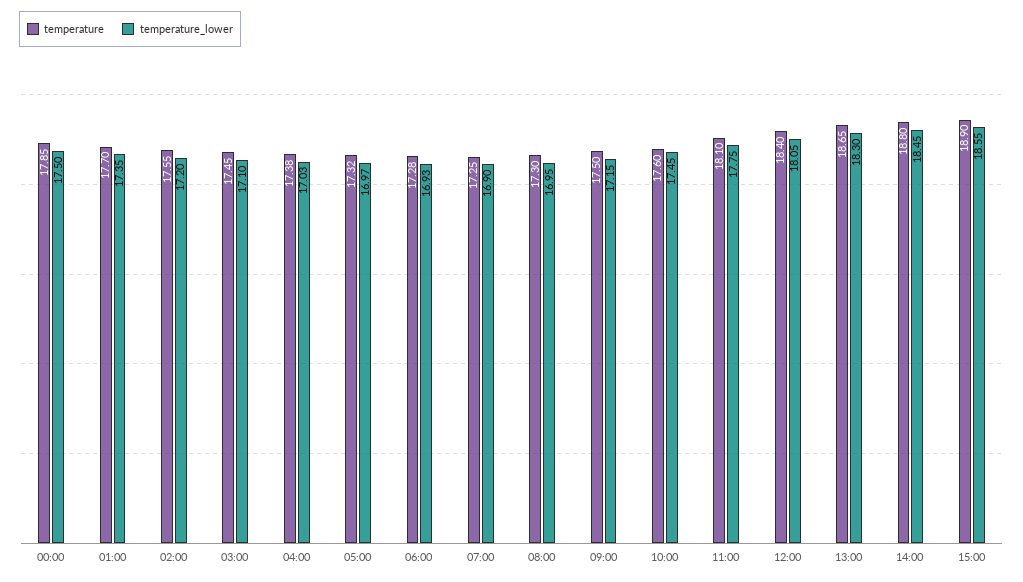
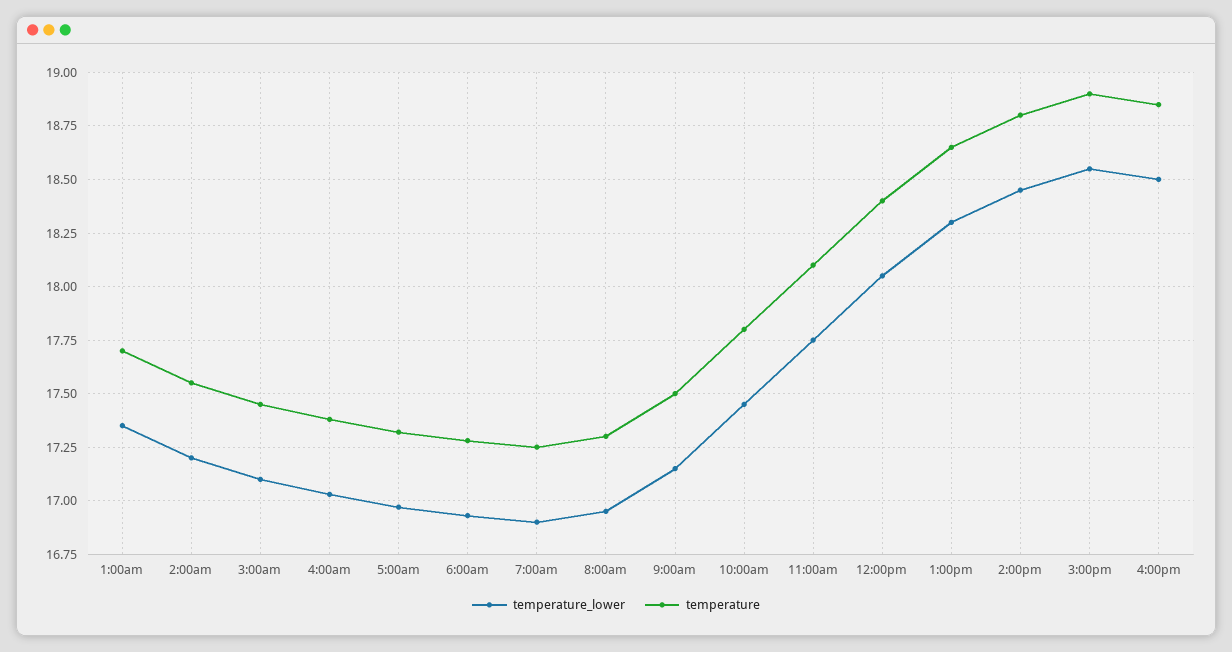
temperature, 00:00: 17.85 -> none
temperature_lower, 00:00: 17.5 -> none
temperature, 10:00: 17.6 -> 17.8
temperature_lower, 4:00pm: none -> 18.5
temperature, 4:00pm: none -> 18.85

